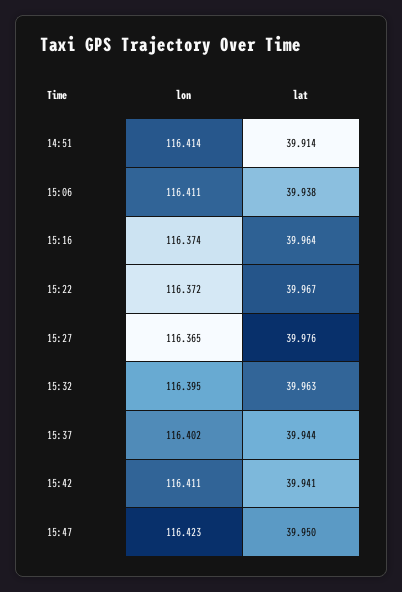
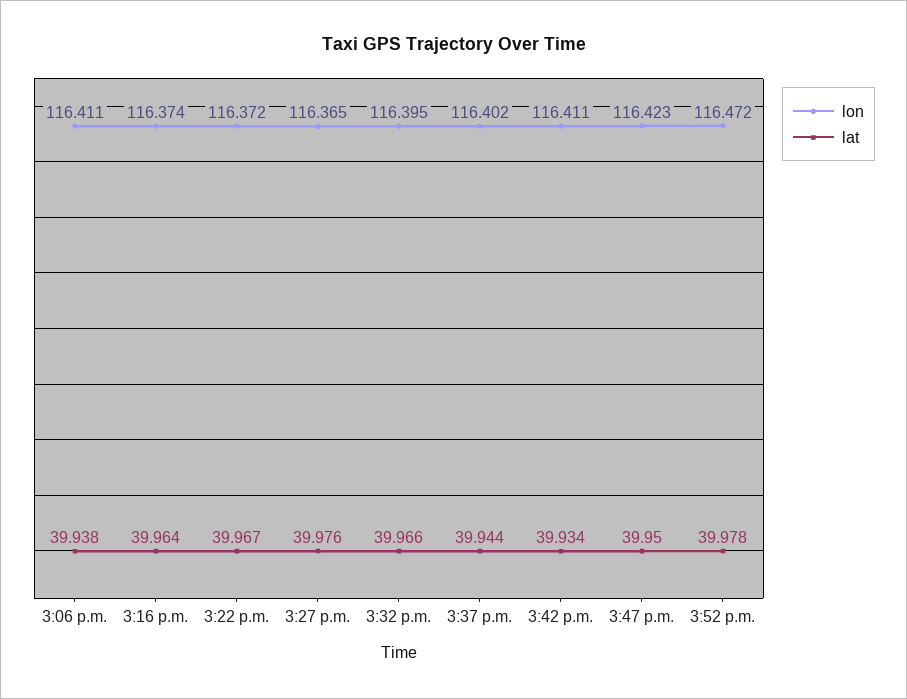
lon, 14:51: 116.414 -> none
lat, 14:51: 39.914 -> none
lat, 15:32: 39.963 -> 39.966
lat, 15:42: 39.941 -> 39.934
lon, 3:52 p.m.: none -> 116.472
lat, 3:52 p.m.: none -> 39.978

